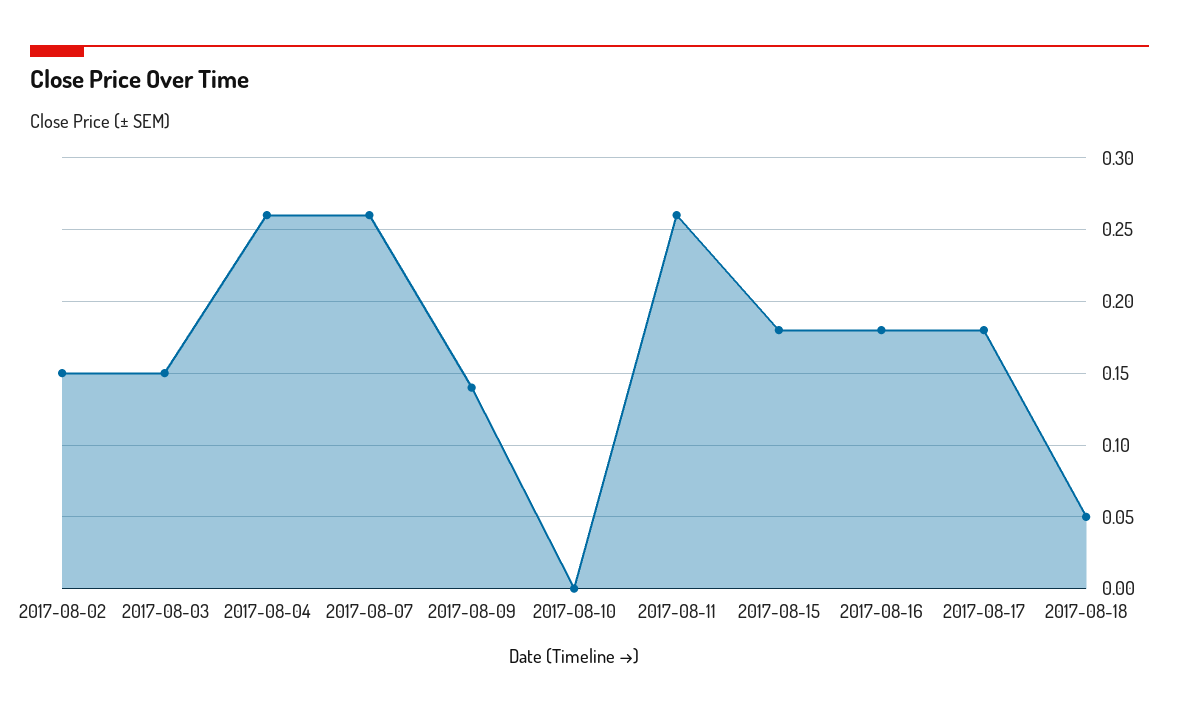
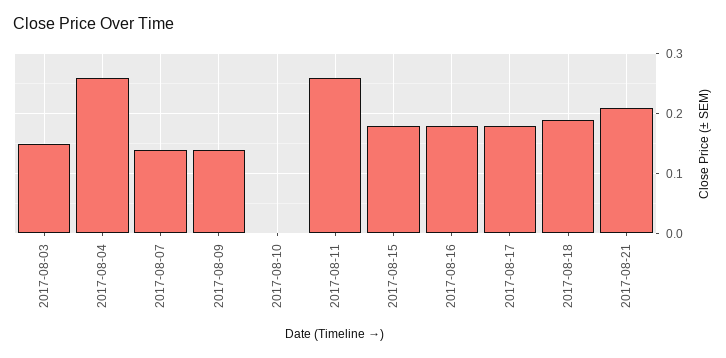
2017-08-02: 0.15 -> none
2017-08-07: 0.26 -> 0.15
2017-08-18: 0.05 -> 0.2
2017-08-21: none -> 0.2

